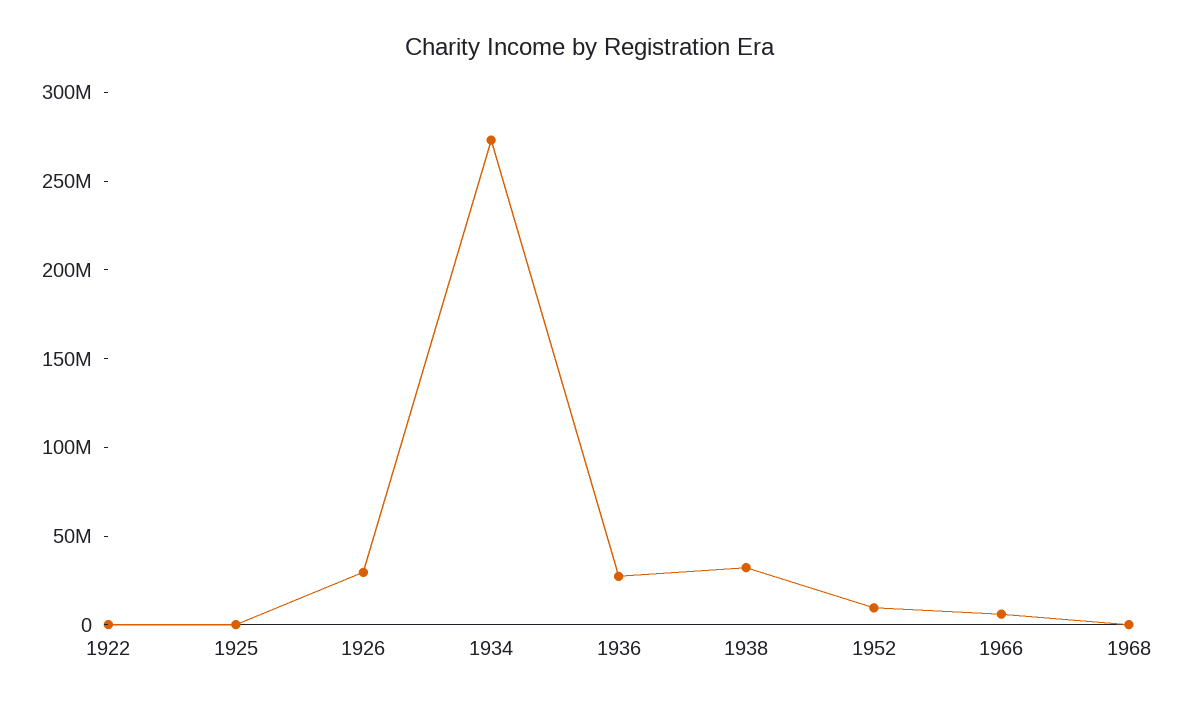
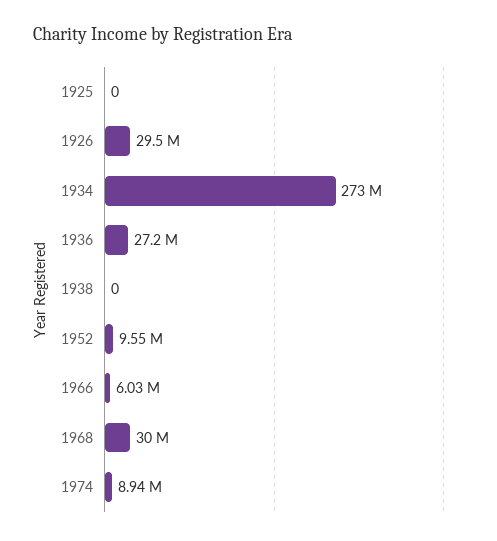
1922: 0 -> none
1938: 30000000 -> 0
1968: 0 -> 30000000
1974: none -> 8940000

